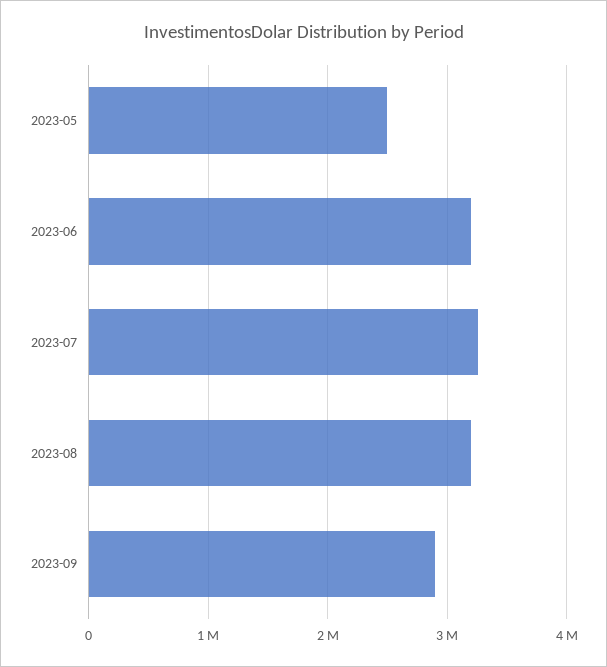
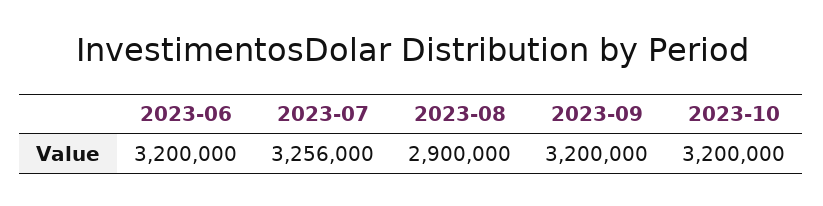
2023-05: 2500000 -> none
2023-08: 3200000 -> 2900000
2023-09: 2900000 -> 3200000
2023-10: none -> 3200000

